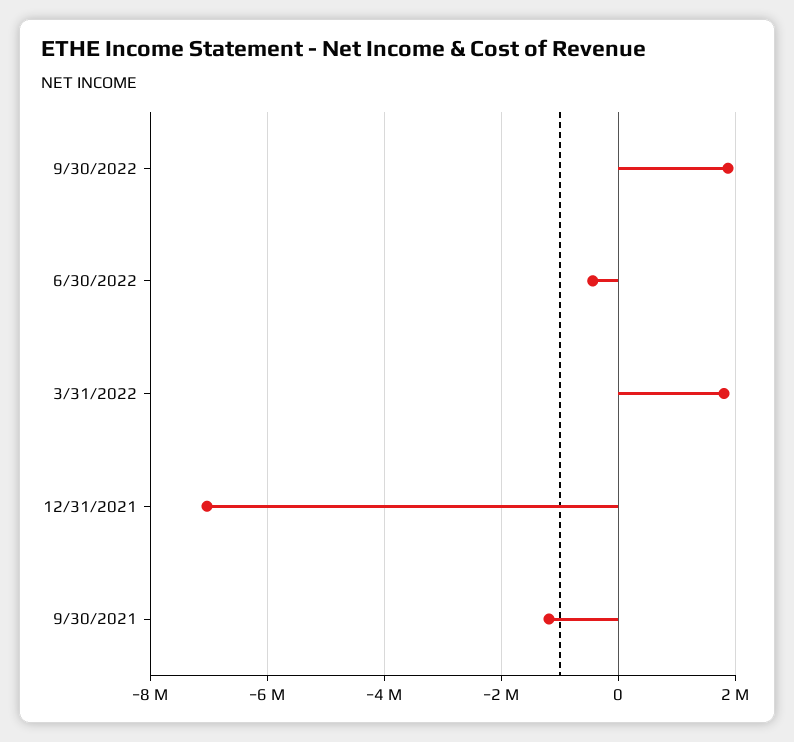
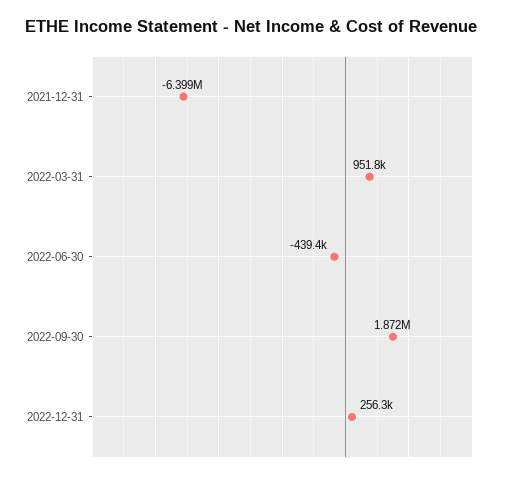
3/31/2022: 1800000 -> 951800
12/31/2021: -7000000 -> -6399000
9/30/2021: -1200000 -> none
2022-12-31: none -> 256300

